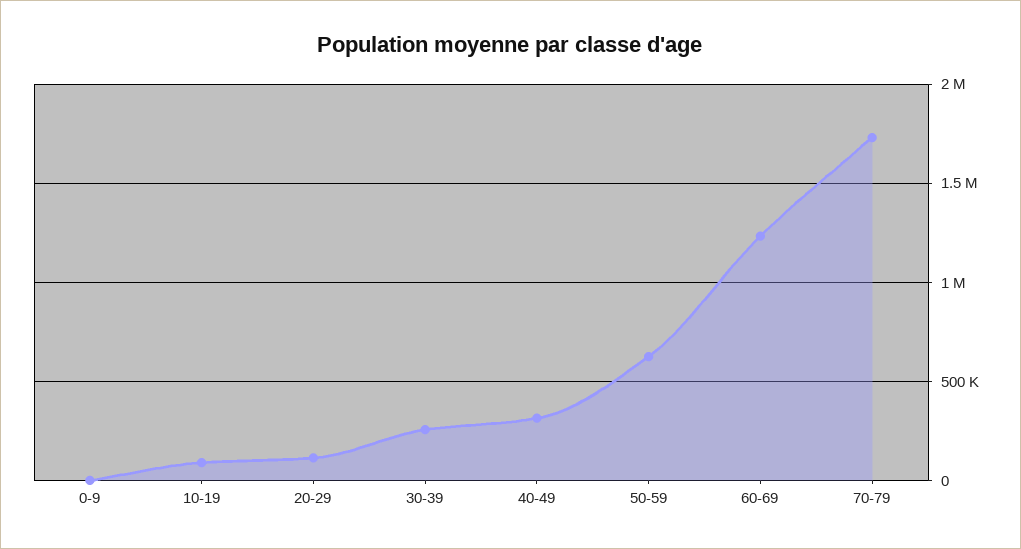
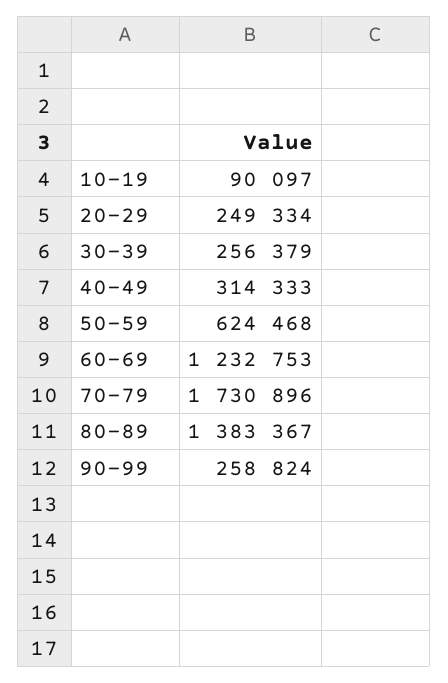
0-9: 0 -> none
20-29: 100000 -> 249334
80-89: none -> 1383367
90-99: none -> 258824

